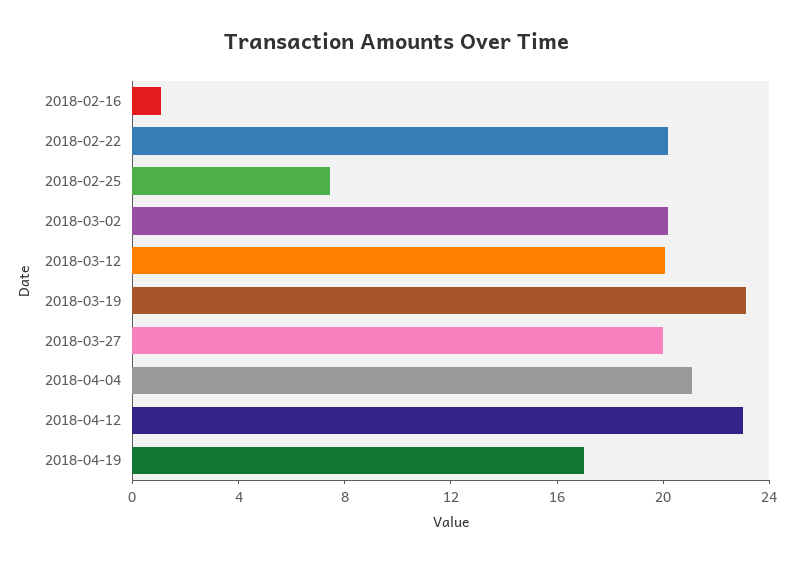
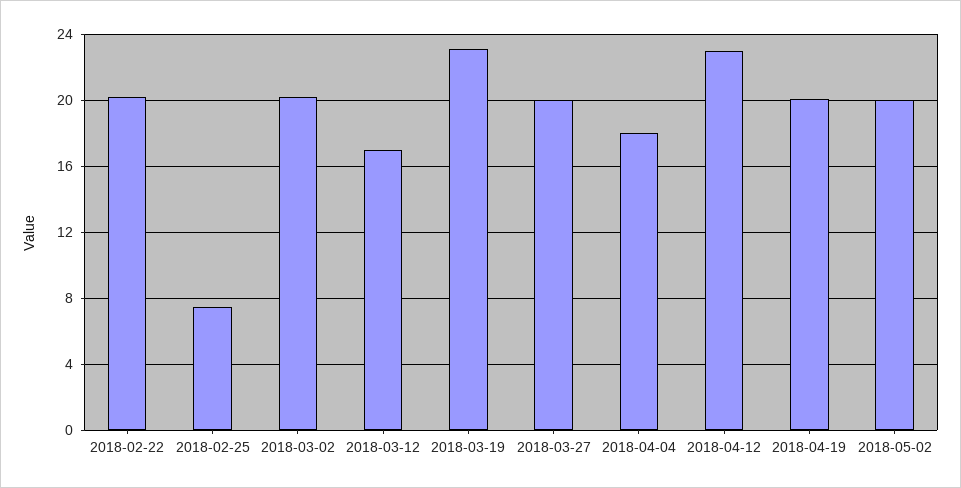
2018-02-16: 1 -> none
2018-03-12: 20 -> 17
2018-04-04: 21 -> 18
2018-04-19: 17 -> 20
2018-05-02: none -> 20

